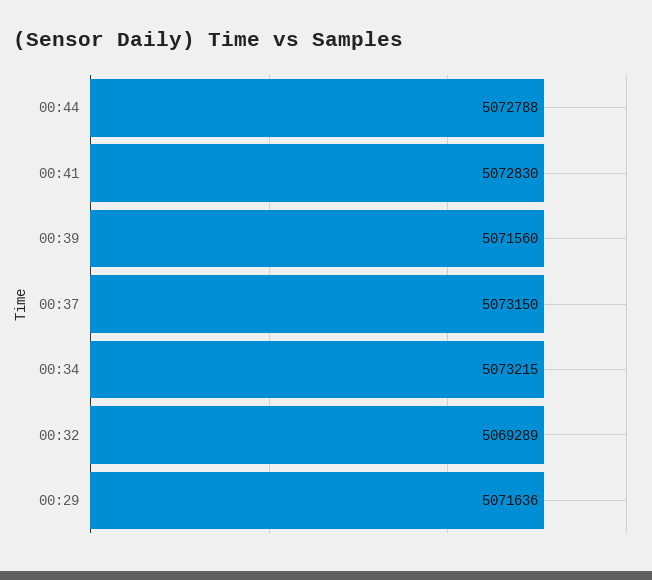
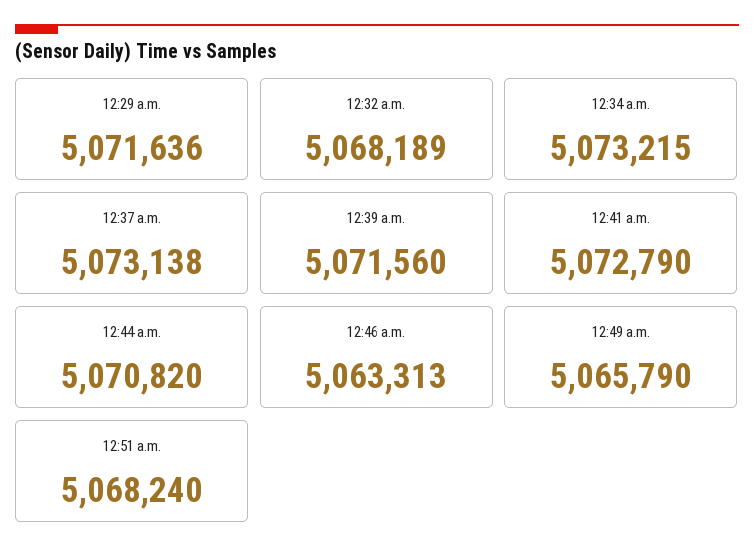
00:44: 5072788 -> 5070820
00:41: 5072830 -> 5072790
00:37: 5073150 -> 5073138
00:32: 5069289 -> 5068189
12:46 a.m.: none -> 5063313
12:49 a.m.: none -> 5065790
12:51 a.m.: none -> 5068240

